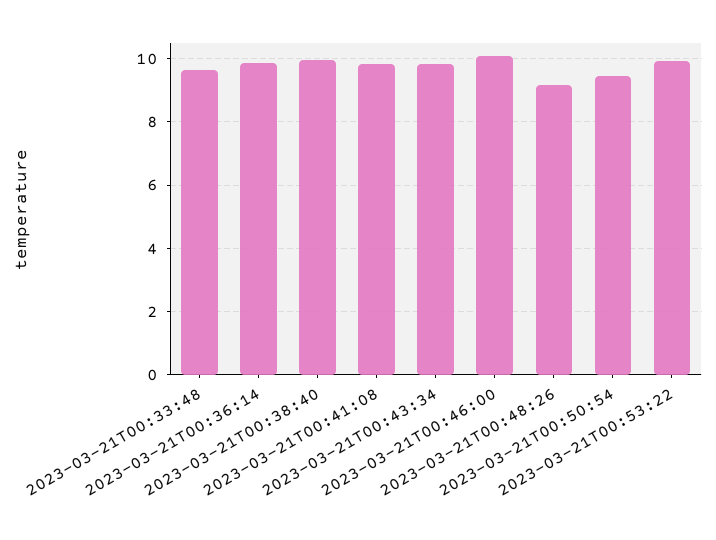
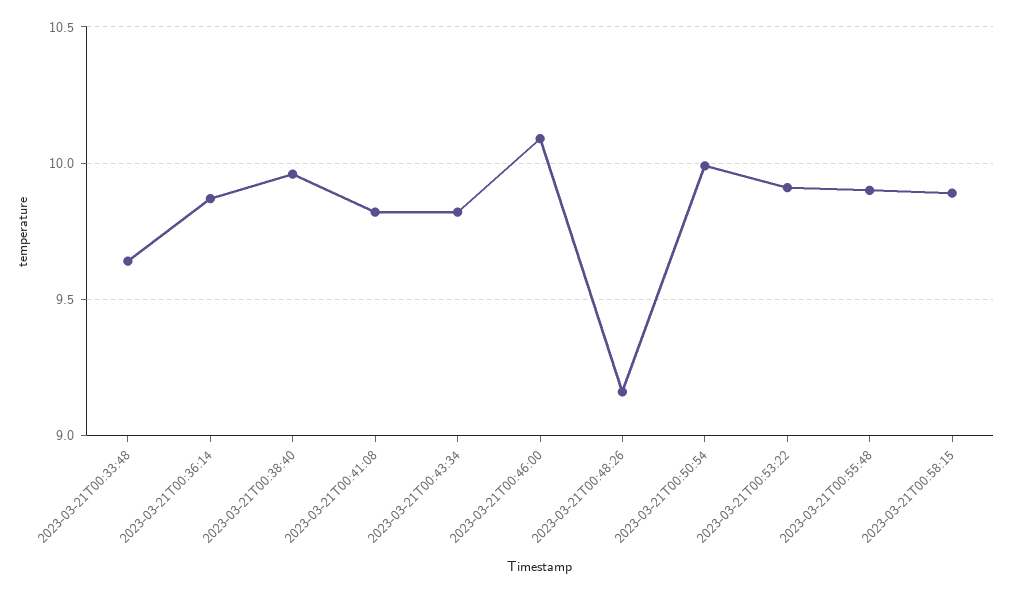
2023-03-21T00:50:54: 9.4 -> 10
2023-03-21T00:55:48: none -> 9.9
2023-03-21T00:58:15: none -> 9.9

